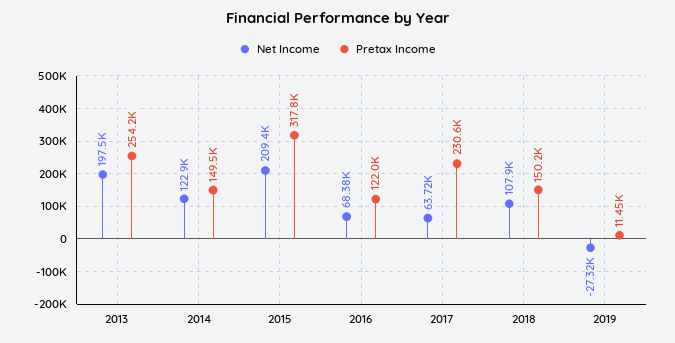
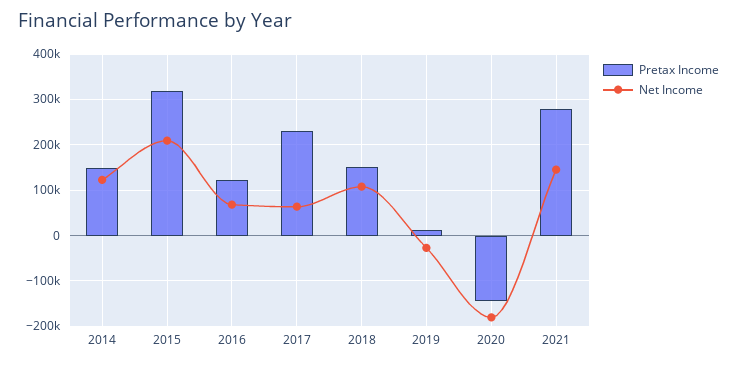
Net Income, 2013: 197500 -> none
Pretax Income, 2013: 254200 -> none
Pretax Income, 2020: none -> -140000
Net Income, 2020: none -> -180000
Pretax Income, 2021: none -> 280000
Net Income, 2021: none -> 140000

